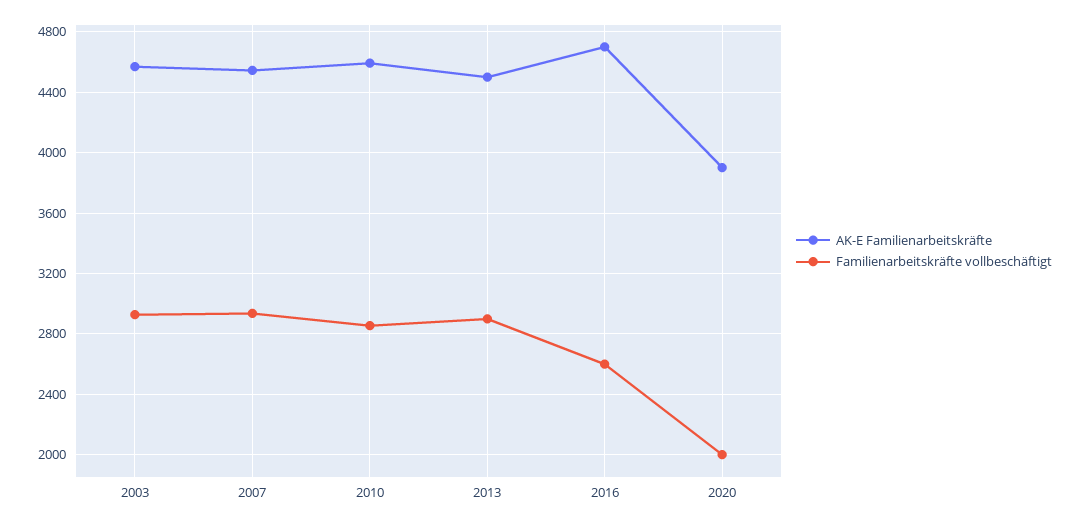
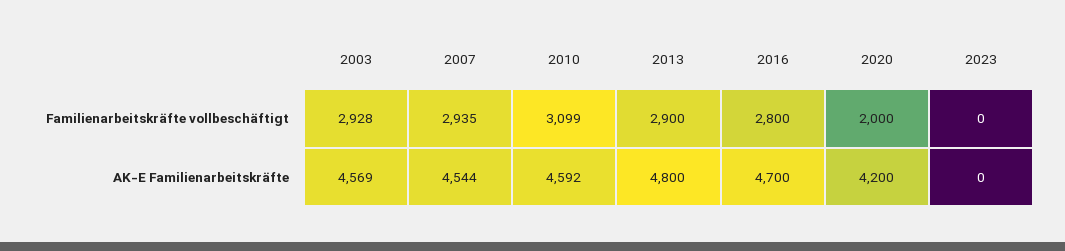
Familienarbeitskräfte vollbeschäftigt, 2010: 2850 -> 3099
AK-E Familienarbeitskräfte, 2013: 4500 -> 4800
Familienarbeitskräfte vollbeschäftigt, 2016: 2600 -> 2800
AK-E Familienarbeitskräfte, 2020: 3900 -> 4200
Familienarbeitskräfte vollbeschäftigt, 2023: none -> 0
AK-E Familienarbeitskräfte, 2023: none -> 0

